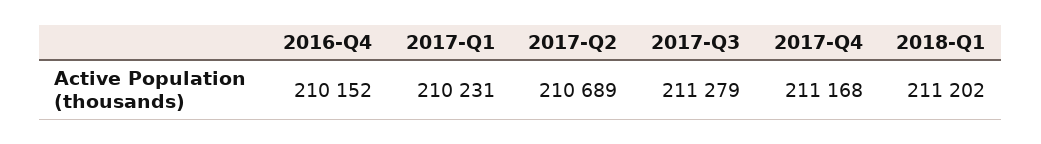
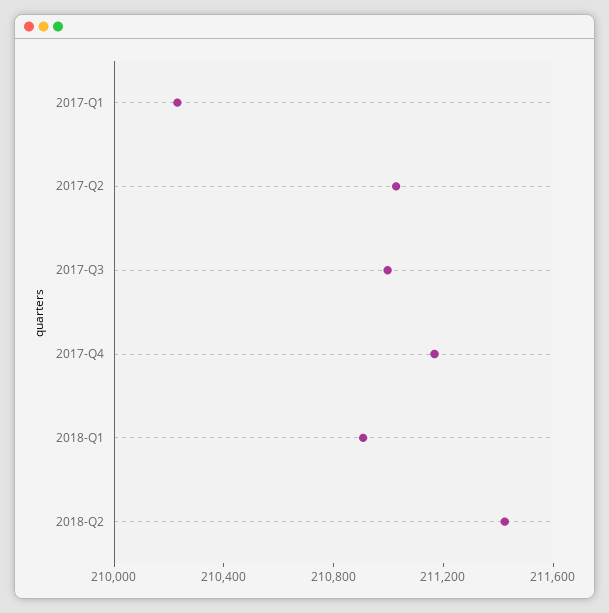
2016-Q4: 210152 -> none
2017-Q2: 210689 -> 211000
2017-Q3: 211279 -> 211000
2018-Q1: 211202 -> 210900
2018-Q2: none -> 211400

